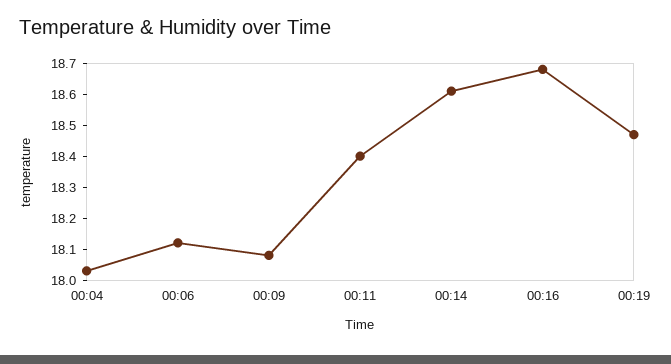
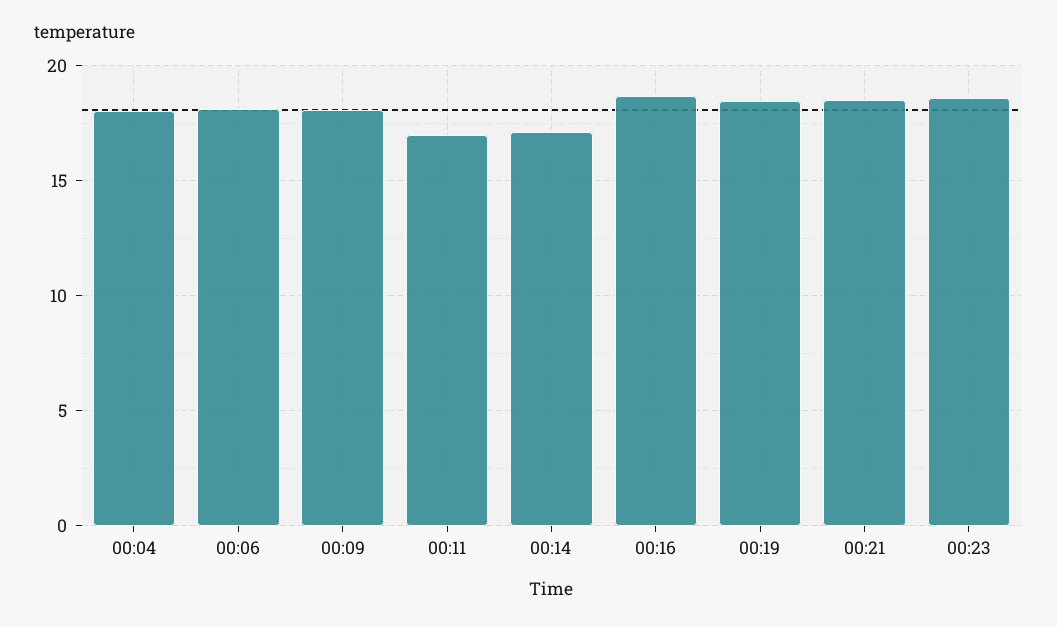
00:11: 18.4 -> 17
00:14: 18.6 -> 17
00:21: none -> 18.5
00:23: none -> 18.5

